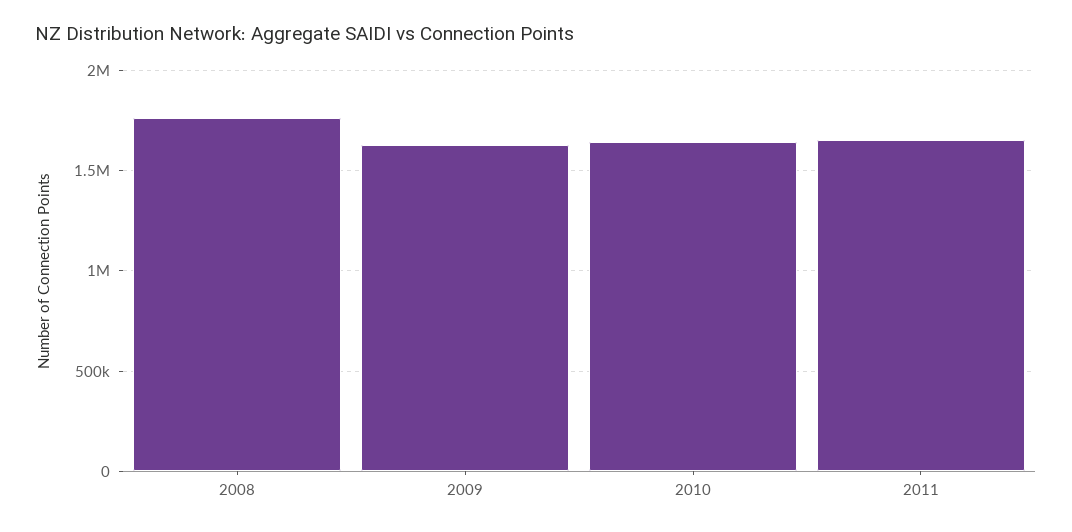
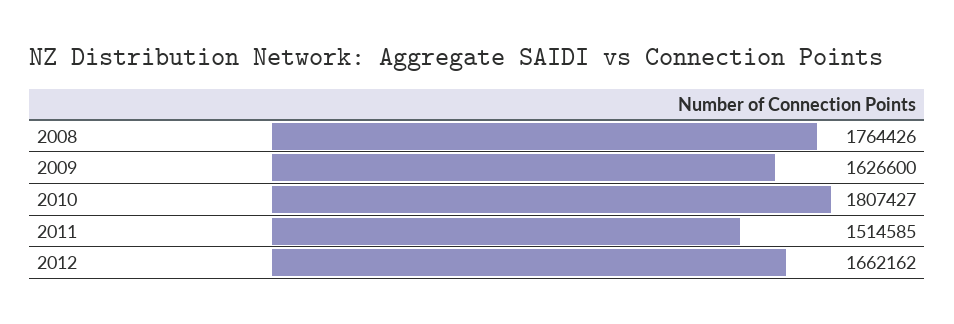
2010: 1650000 -> 1807427
2011: 1650000 -> 1514585
2012: none -> 1662162

